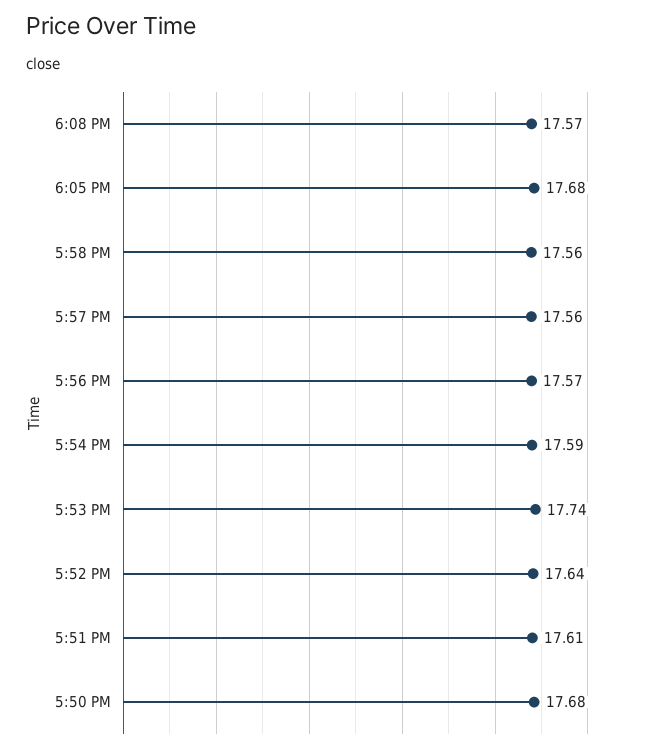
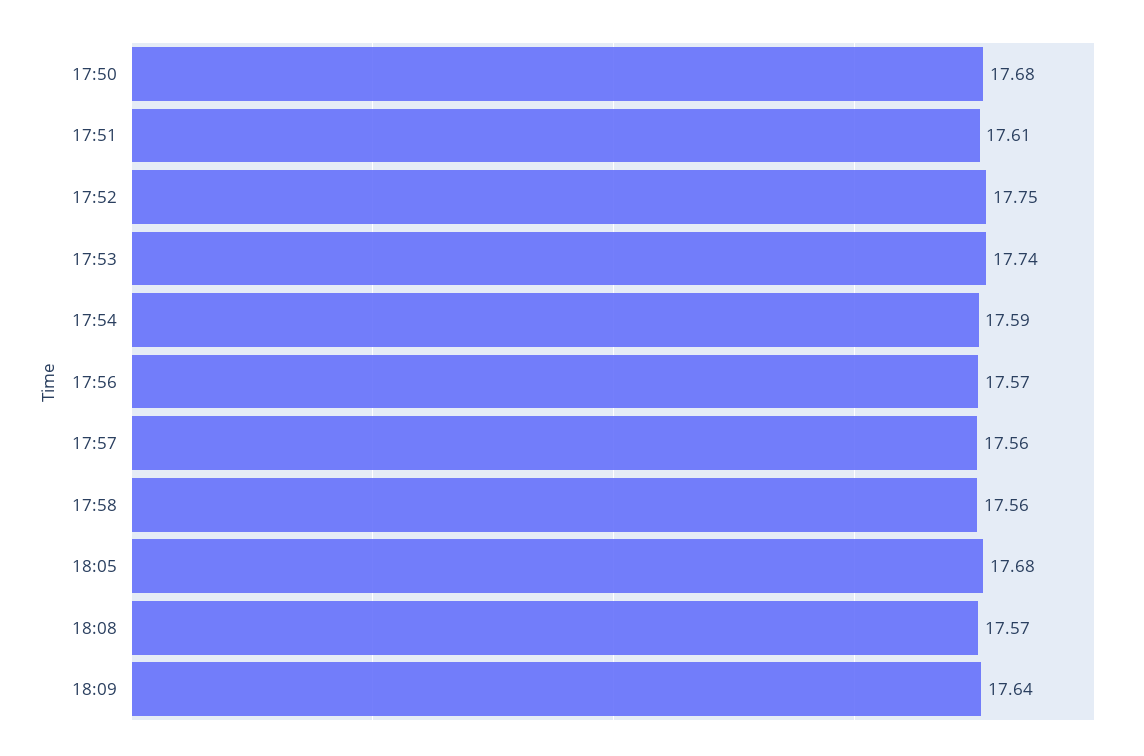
5:52 PM: 17.64 -> 17.75
18:09: none -> 17.64

